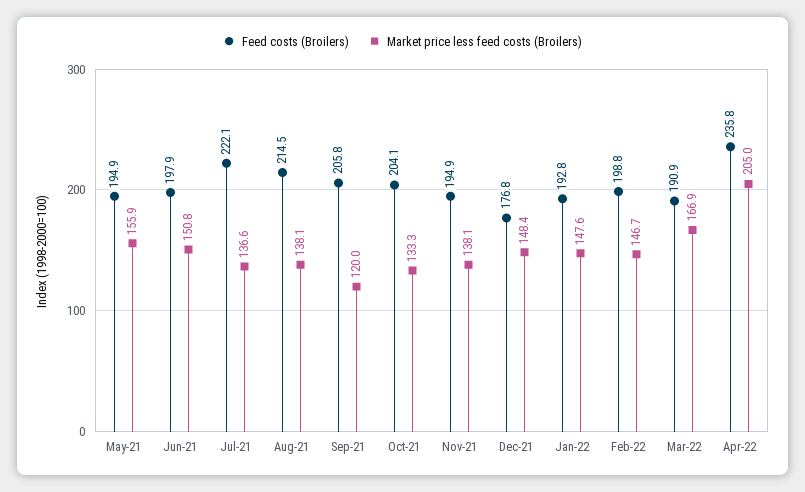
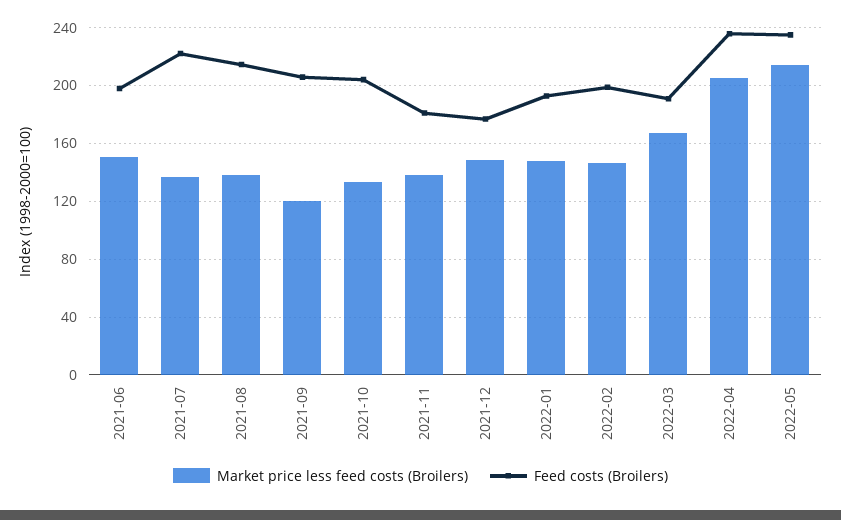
Feed costs (Broilers), May-21: 194.9 -> none
Market price less feed costs (Broilers), May-21: 155.9 -> none
Feed costs (Broilers), Nov-21: 194.9 -> 180
Market price less feed costs (Broilers), 2022-05: none -> 215
Feed costs (Broilers), 2022-05: none -> 235

